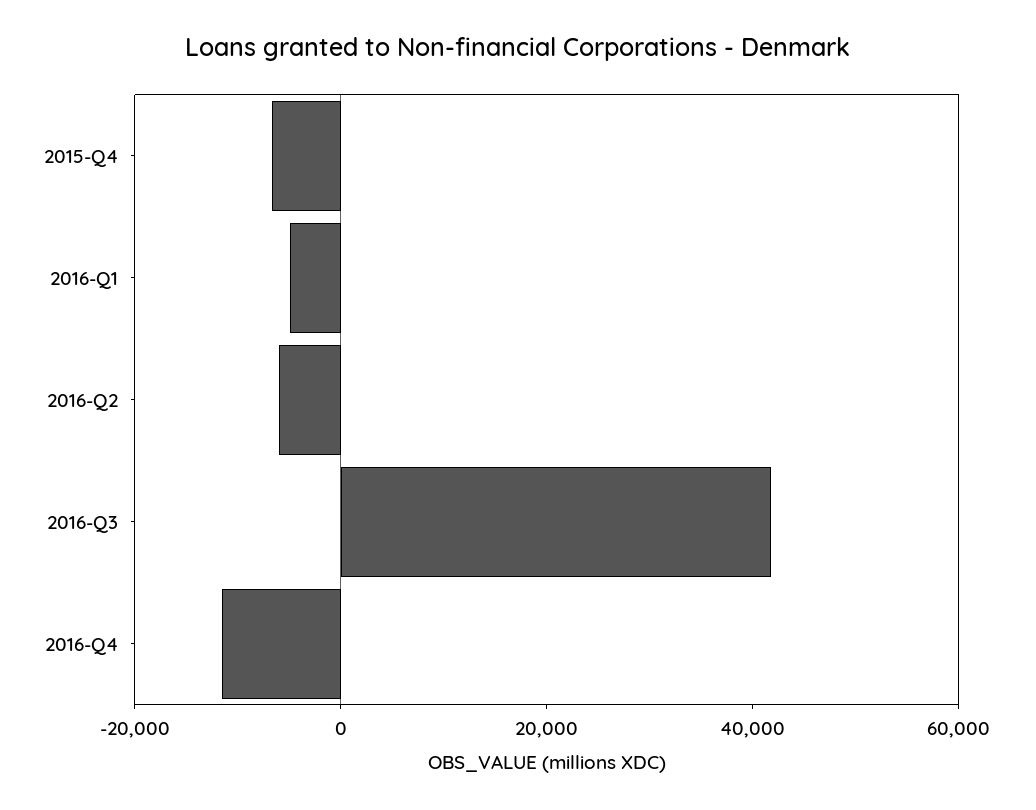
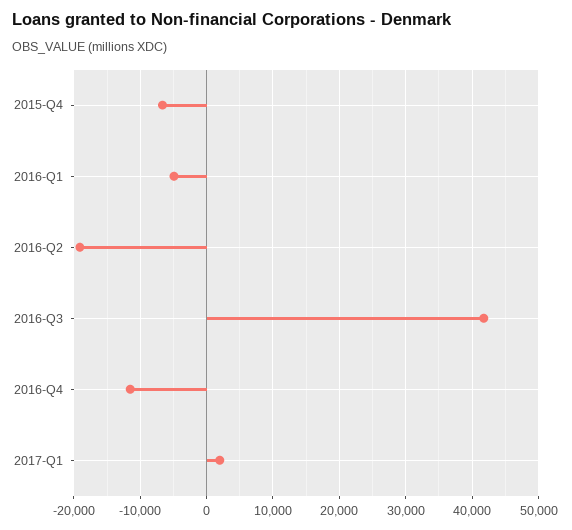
2016-Q2: -5000 -> -19000
2017-Q1: none -> 2000

